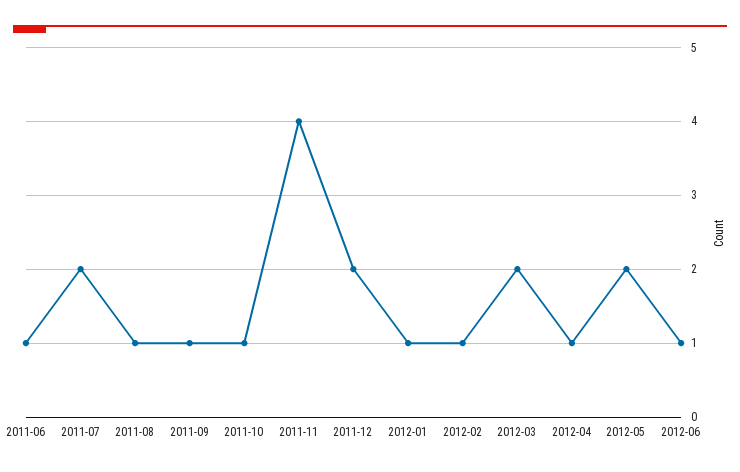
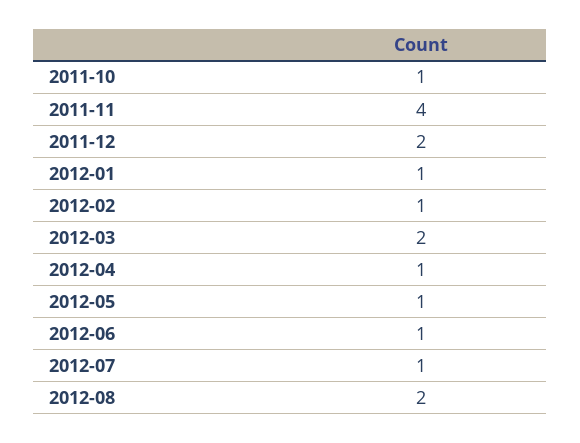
2011-06: 1 -> none
2011-07: 2 -> none
2011-08: 1 -> none
2011-09: 1 -> none
2012-05: 2 -> 1
2012-07: none -> 1
2012-08: none -> 2

